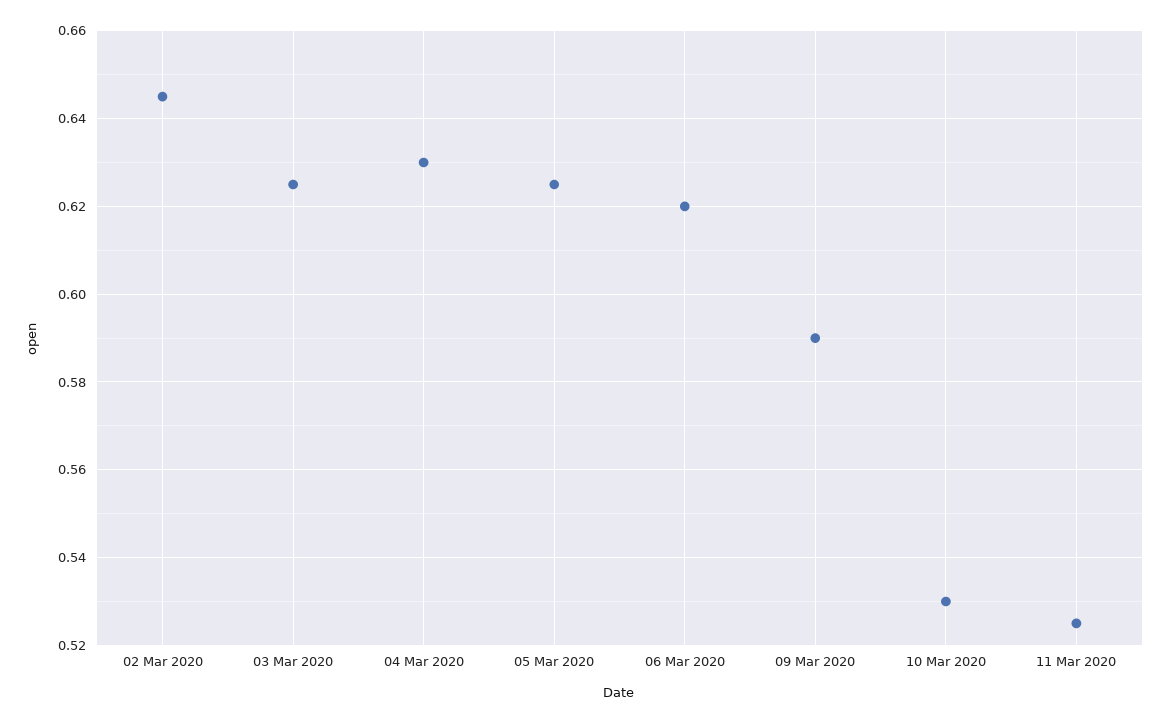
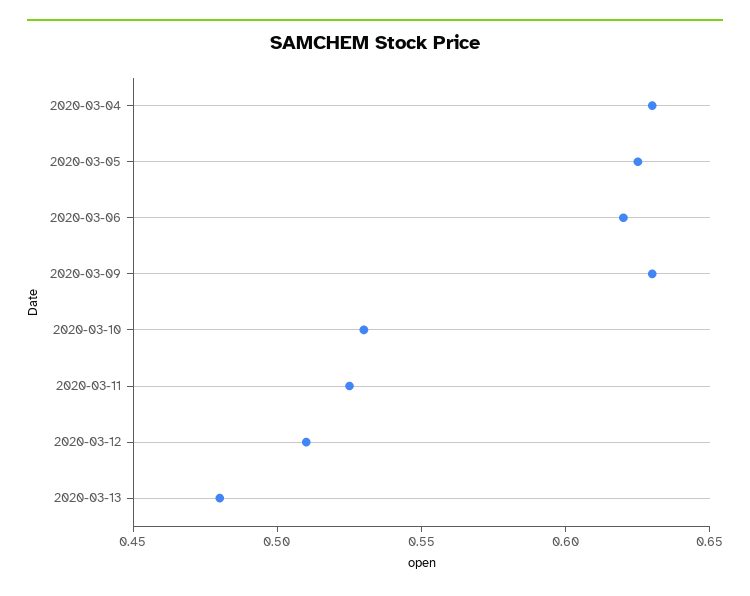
02 Mar 2020: 0.645 -> none
03 Mar 2020: 0.625 -> none
09 Mar 2020: 0.59 -> 0.63
2020-03-12: none -> 0.51
2020-03-13: none -> 0.48

